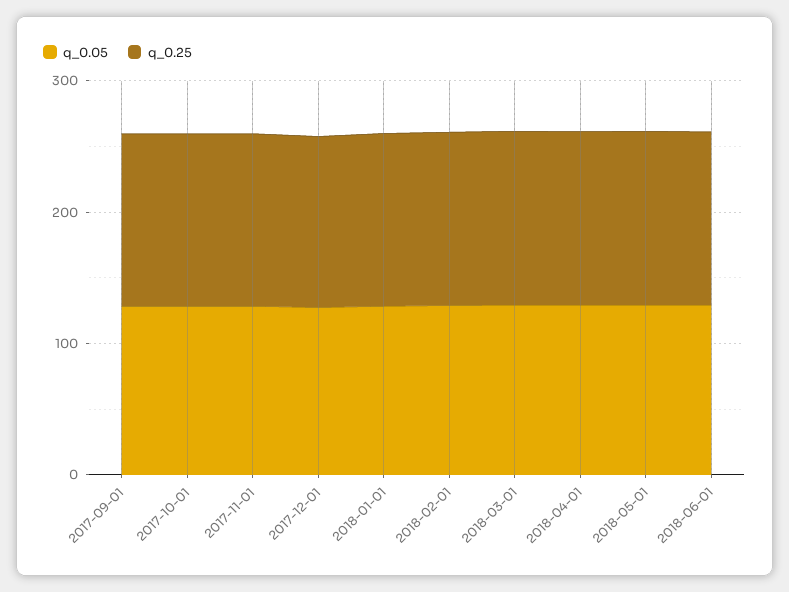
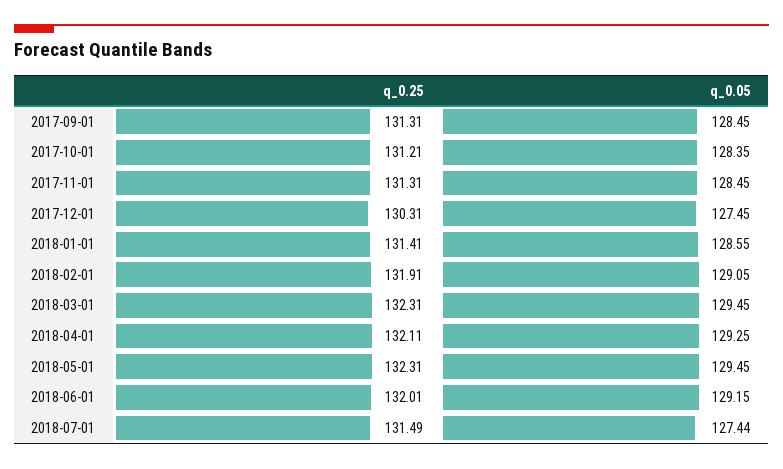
q_0.25, 2018-07-01: none -> 131.49
q_0.05, 2018-07-01: none -> 127.44

